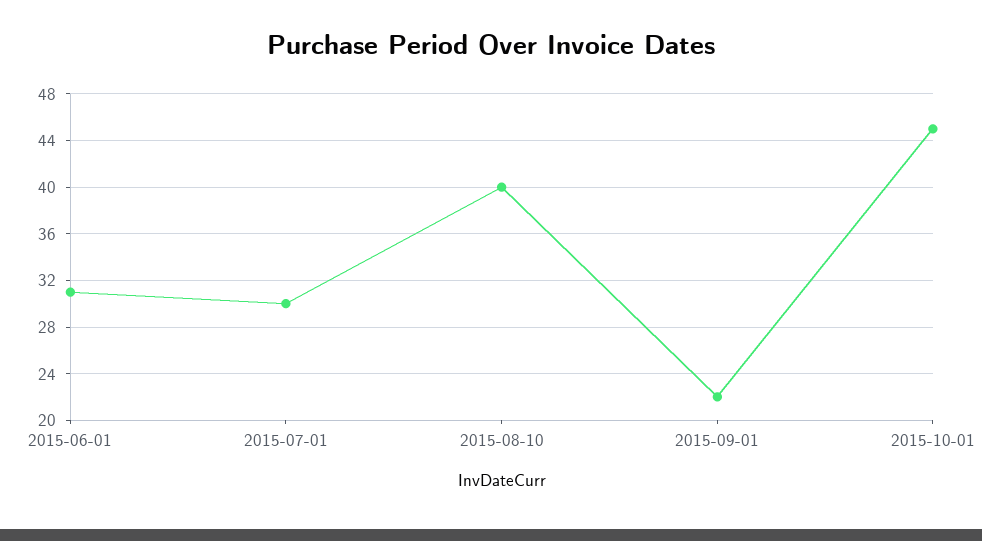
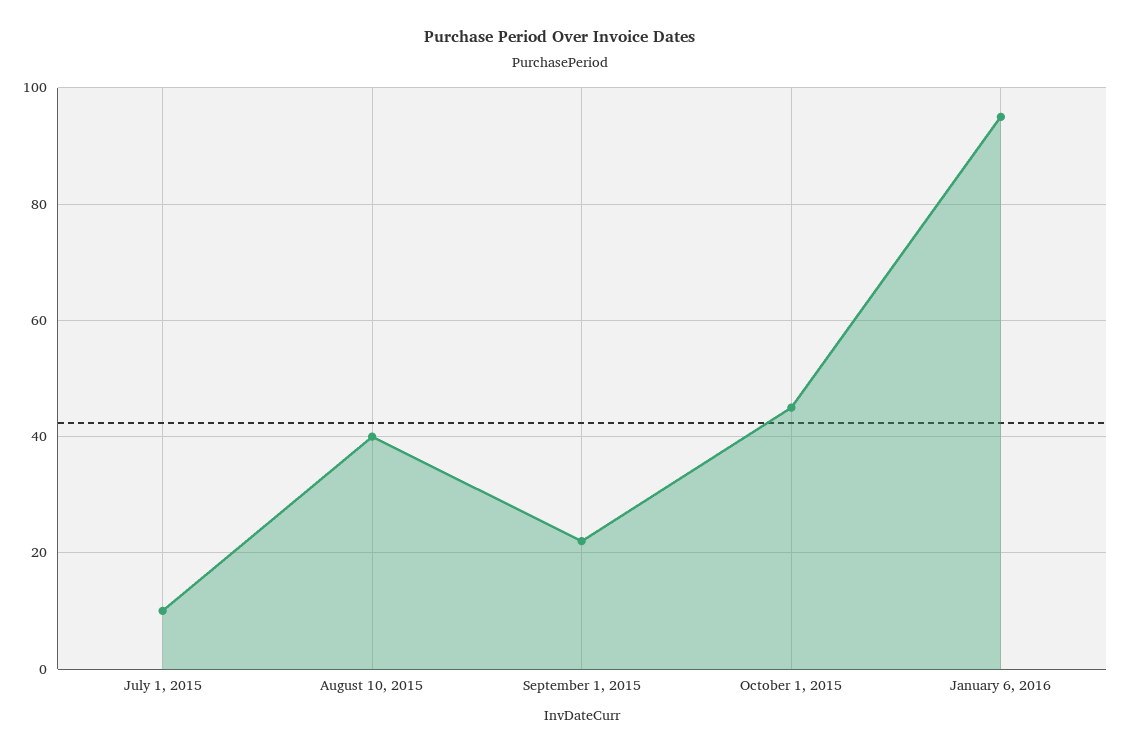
2015-06-01: 31 -> none
2015-07-01: 30 -> 10
January 6, 2016: none -> 95

